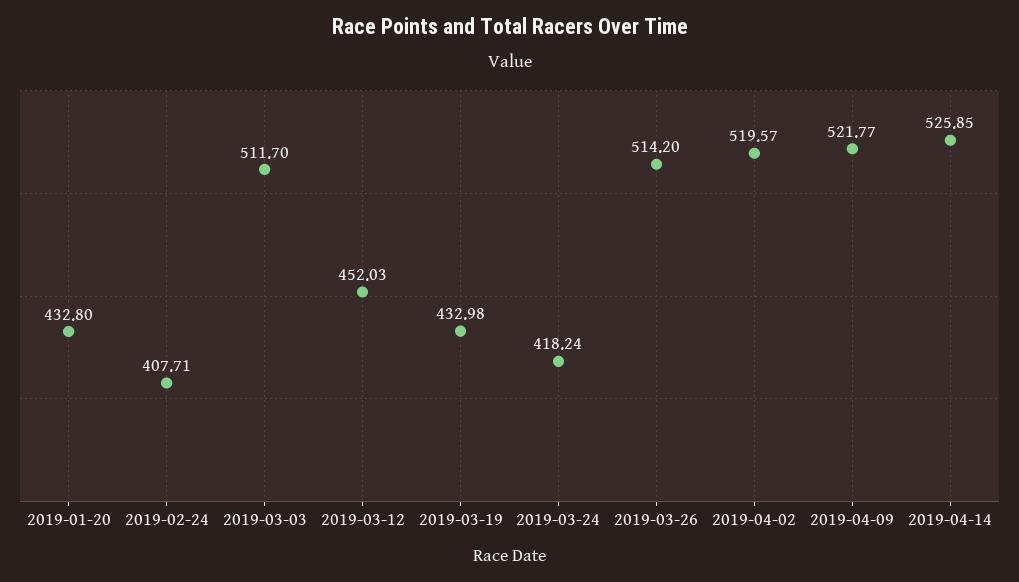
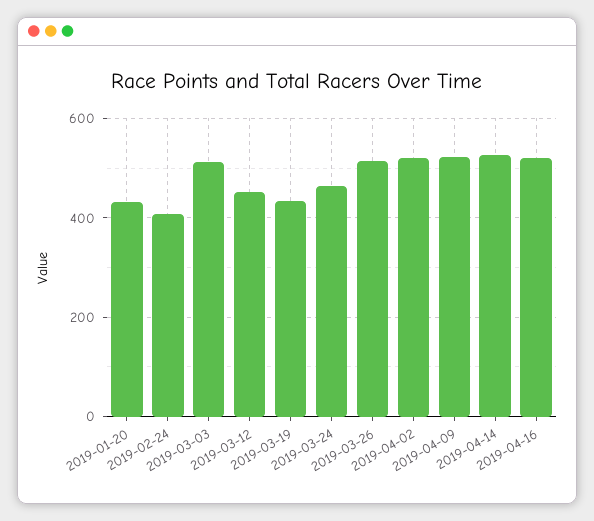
2019-03-24: 418.24 -> 460
2019-04-16: none -> 520

